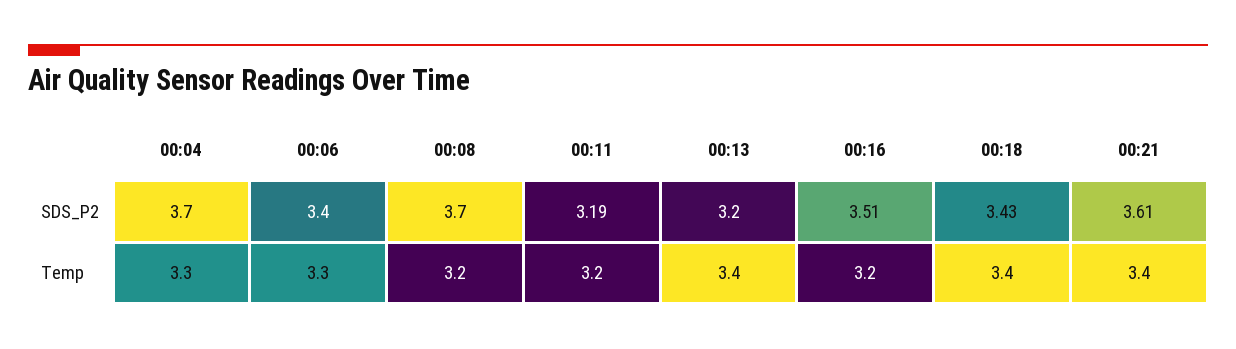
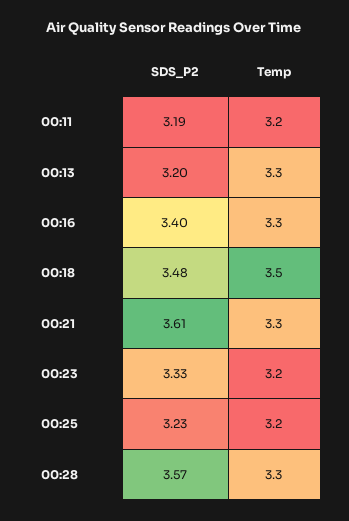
00:04, SDS_P2: 3.7 -> none
00:06, SDS_P2: 3.4 -> none
00:08, SDS_P2: 3.7 -> none
00:16, SDS_P2: 3.51 -> 3.4
00:18, SDS_P2: 3.43 -> 3.48
00:04, Temp: 3.3 -> none
00:06, Temp: 3.3 -> none
00:08, Temp: 3.2 -> none
00:13, Temp: 3.4 -> 3.3
00:16, Temp: 3.2 -> 3.3
00:18, Temp: 3.4 -> 3.5
00:21, Temp: 3.4 -> 3.3
00:23, SDS_P2: none -> 3.33
00:23, Temp: none -> 3.2
00:25, SDS_P2: none -> 3.23
00:25, Temp: none -> 3.2
00:28, SDS_P2: none -> 3.57
00:28, Temp: none -> 3.3

